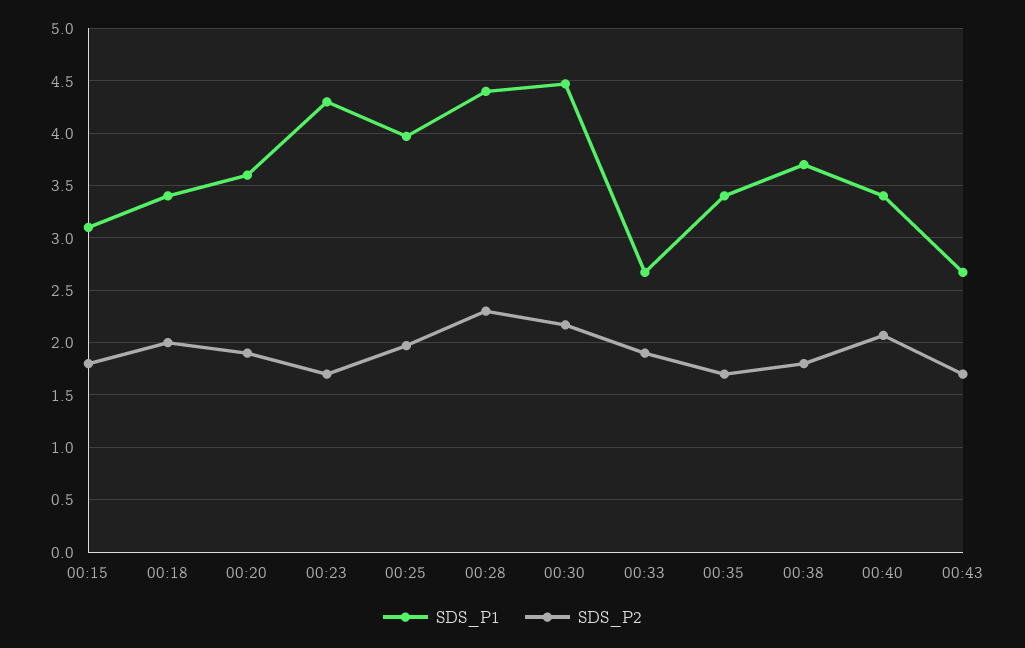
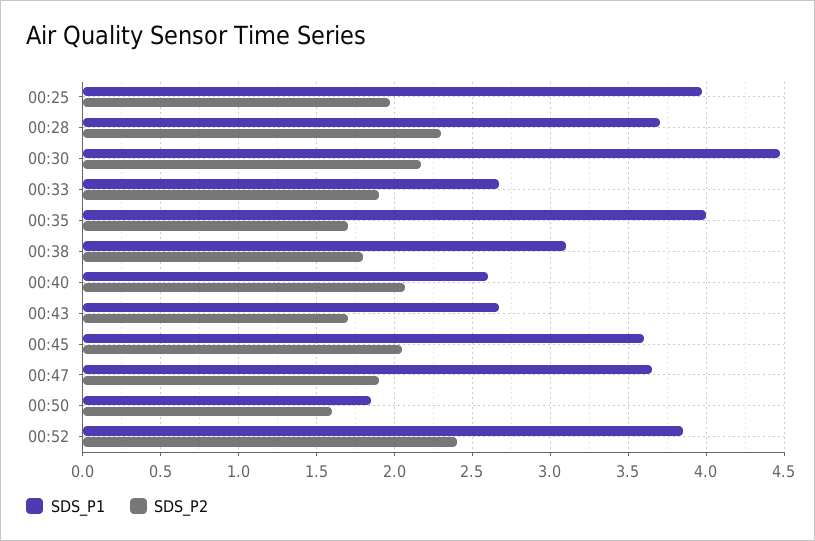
SDS_P1, 00:15: 3.1 -> none
SDS_P2, 00:15: 1.8 -> none
SDS_P1, 00:18: 3.4 -> none
SDS_P2, 00:18: 2 -> none
SDS_P1, 00:20: 3.6 -> none
SDS_P2, 00:20: 1.9 -> none
SDS_P1, 00:23: 4.3 -> none
SDS_P2, 00:23: 1.7 -> none
SDS_P1, 00:28: 4.4 -> 3.7
SDS_P1, 00:35: 3.4 -> 4
SDS_P1, 00:38: 3.7 -> 3.1
SDS_P1, 00:40: 3.4 -> 2.6
SDS_P1, 00:45: none -> 3.6
SDS_P2, 00:45: none -> 2.05
SDS_P1, 00:47: none -> 3.65
SDS_P2, 00:47: none -> 1.9
SDS_P1, 00:50: none -> 1.85
SDS_P2, 00:50: none -> 1.6
SDS_P1, 00:52: none -> 3.85
SDS_P2, 00:52: none -> 2.4

